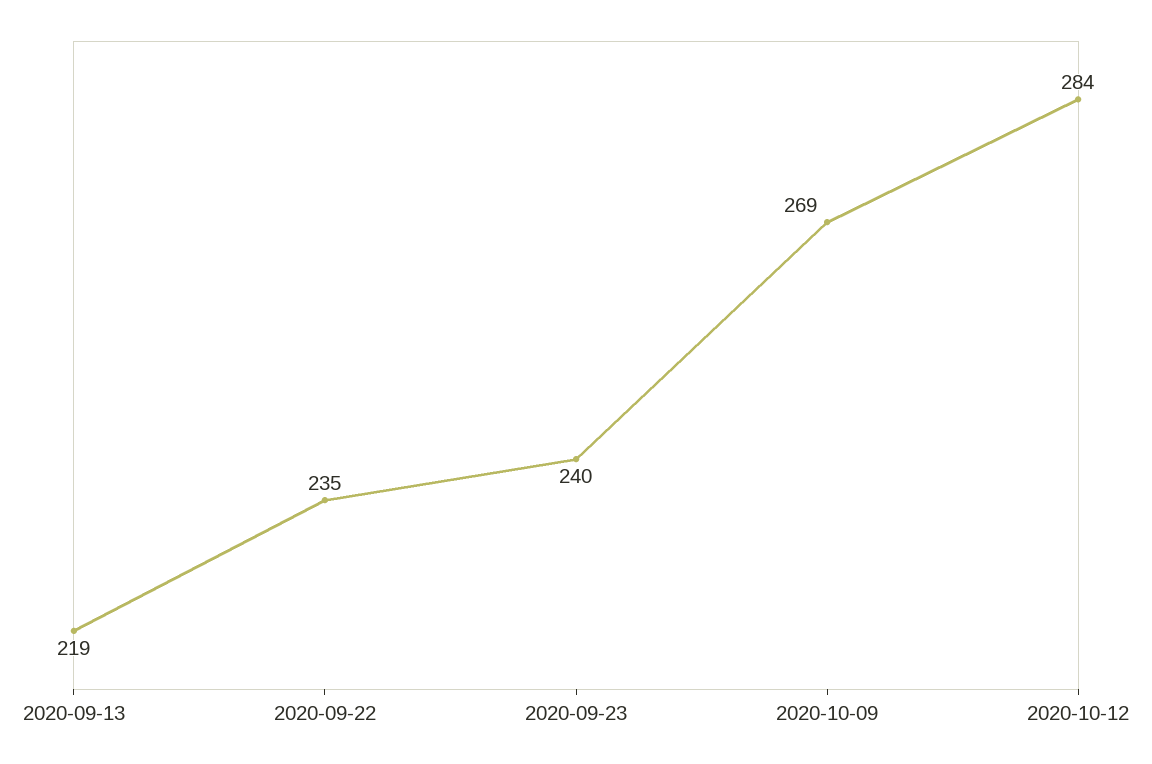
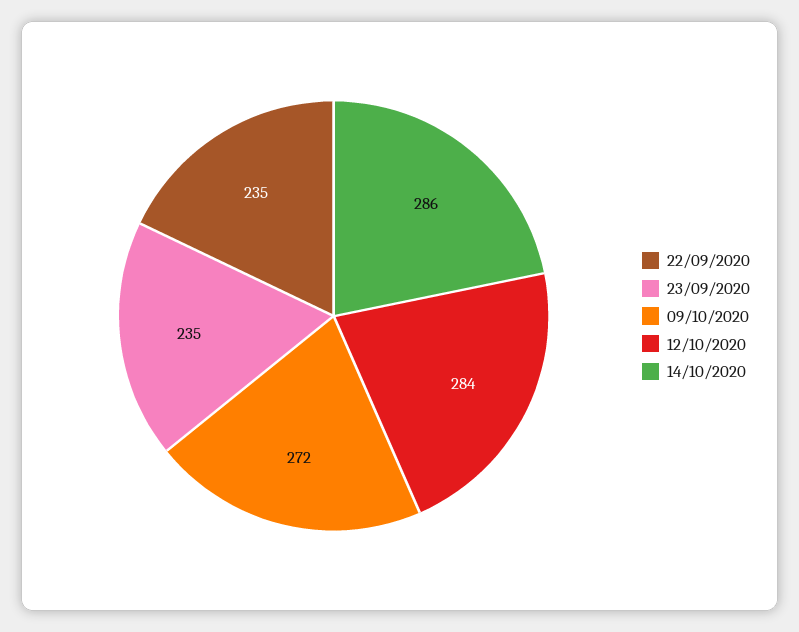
2020-09-13: 219 -> none
2020-09-23: 240 -> 235
2020-10-09: 269 -> 272
14/10/2020: none -> 286

